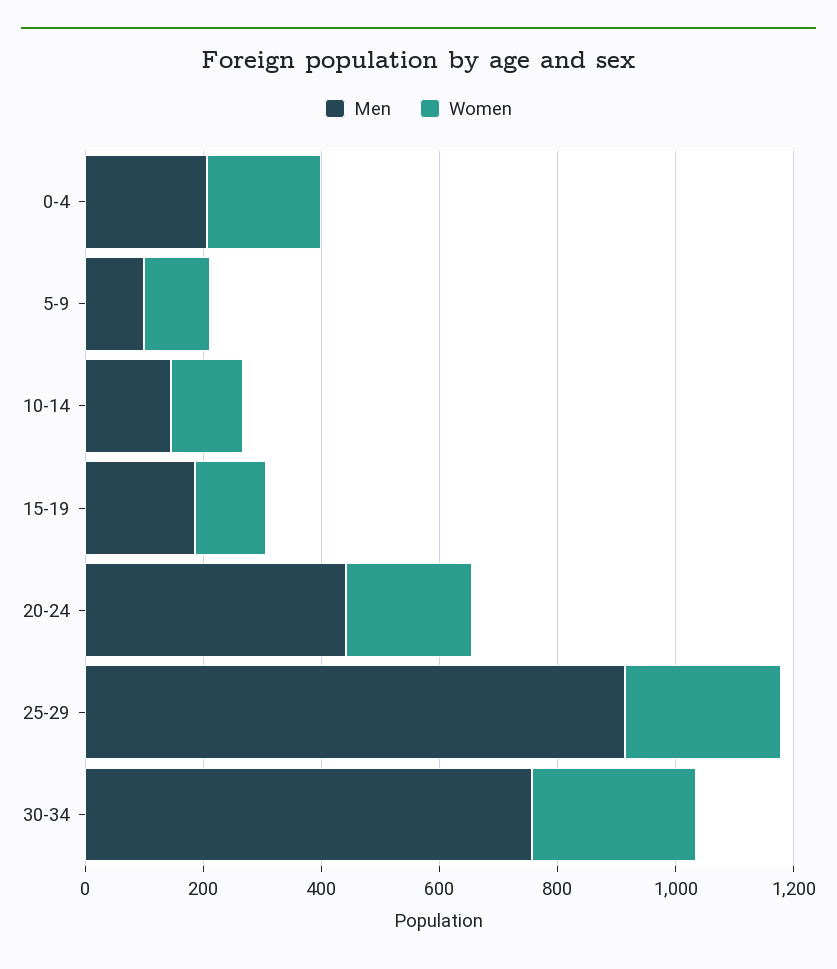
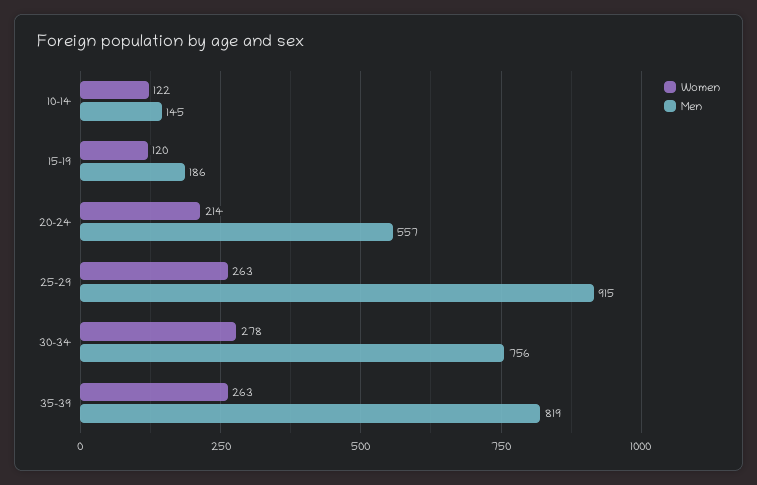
Men, 0-4: 200 -> none
Women, 0-4: 200 -> none
Men, 5-9: 100 -> none
Women, 5-9: 100 -> none
Men, 20-24: 450 -> 557
Women, 35-39: none -> 263
Men, 35-39: none -> 819

